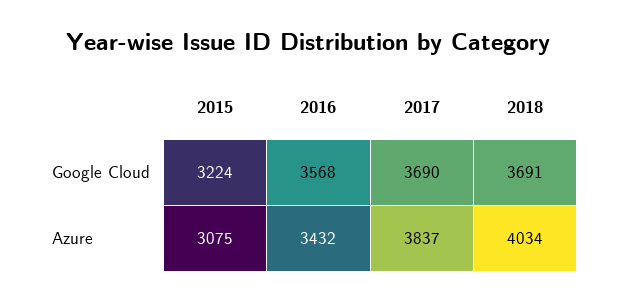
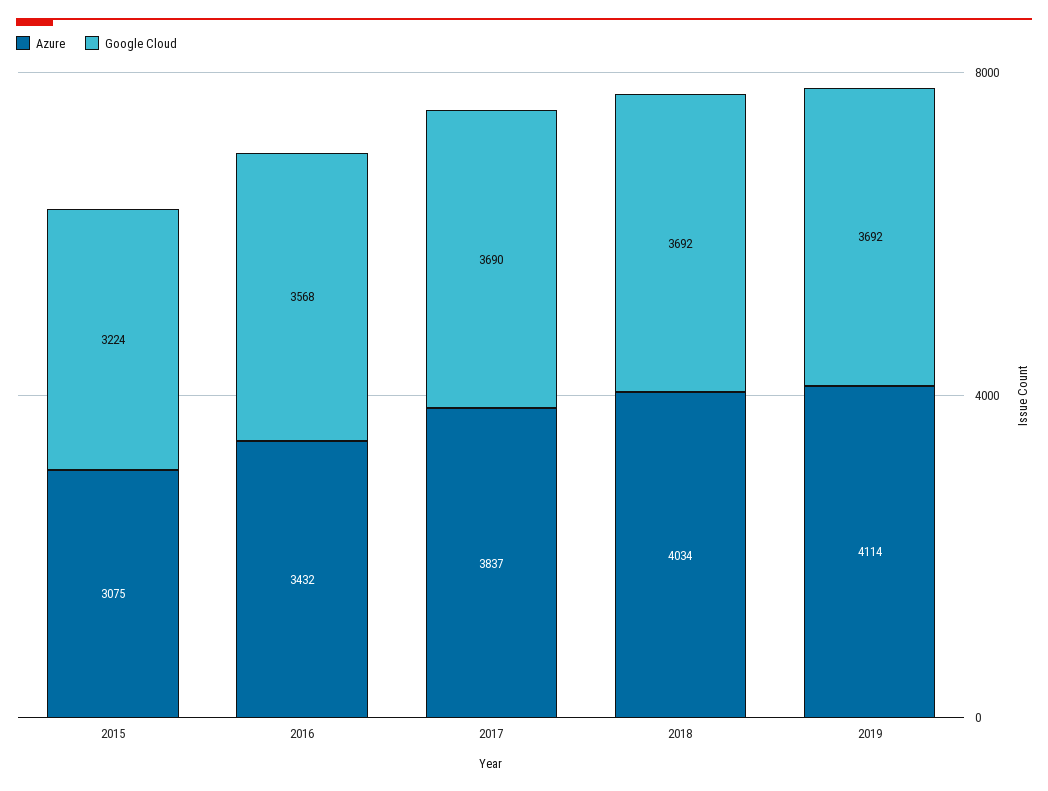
Google Cloud, 2018: 3691 -> 3692
Azure, 2019: none -> 4114
Google Cloud, 2019: none -> 3692

